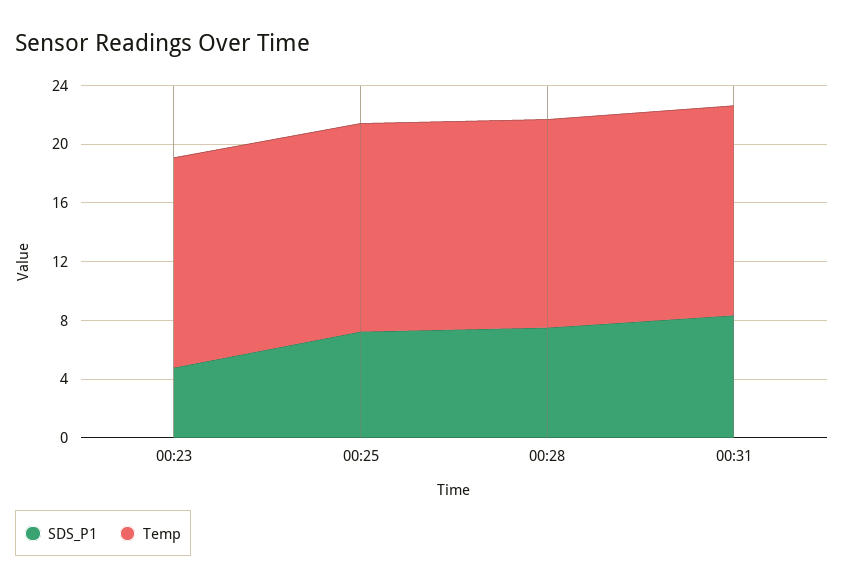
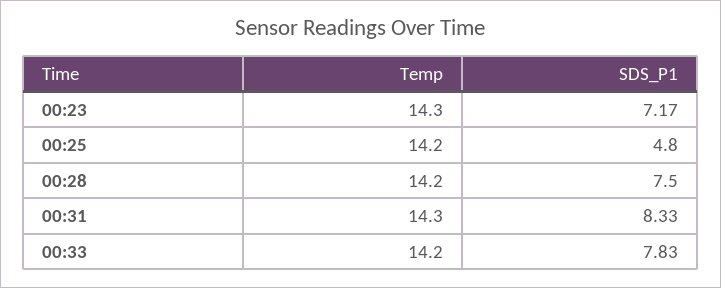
SDS_P1, 00:23: 5 -> 7.17
SDS_P1, 00:25: 7 -> 4.8
Temp, 00:33: none -> 14.2
SDS_P1, 00:33: none -> 7.83

